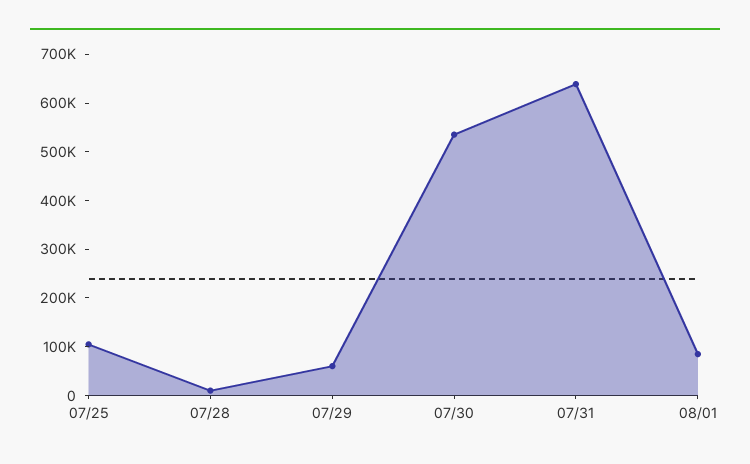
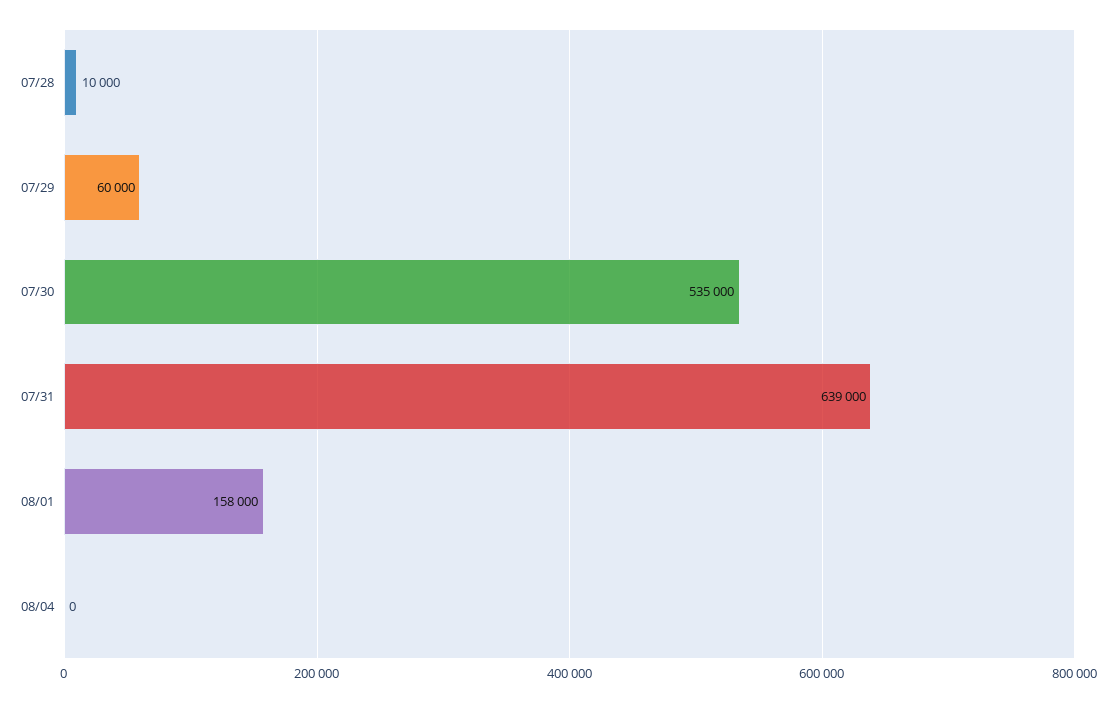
07/25: 100000 -> none
08/01: 80000 -> 158000
08/04: none -> 0

